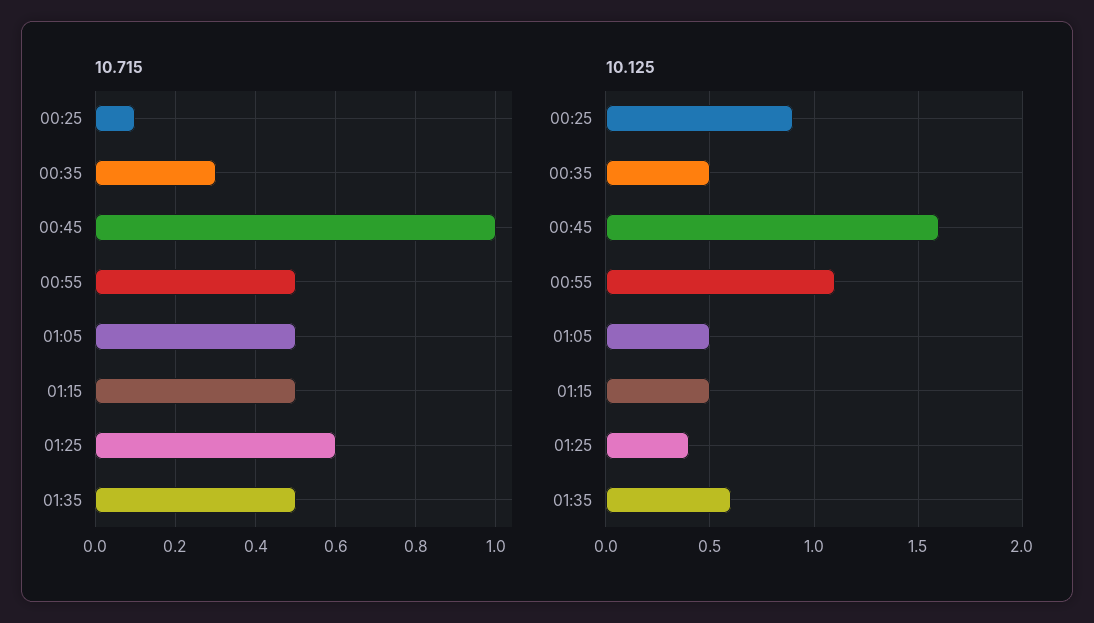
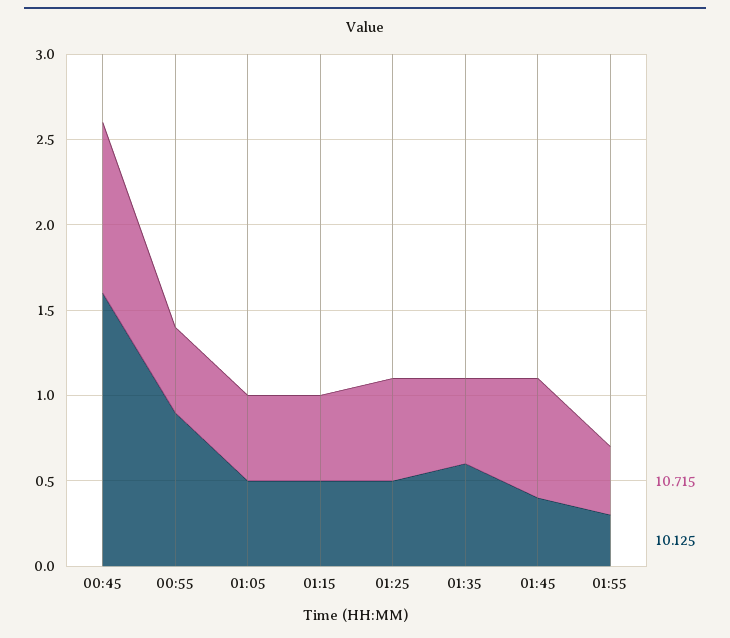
10.715, 00:25: 0.1 -> none
10.715, 00:35: 0.3 -> none
10.125, 00:25: 0.9 -> none
10.125, 00:35: 0.5 -> none
10.125, 00:55: 1.1 -> 0.9
10.125, 01:25: 0.4 -> 0.5
10.715, 01:45: none -> 0.7
10.125, 01:45: none -> 0.4
10.715, 01:55: none -> 0.4
10.125, 01:55: none -> 0.3

